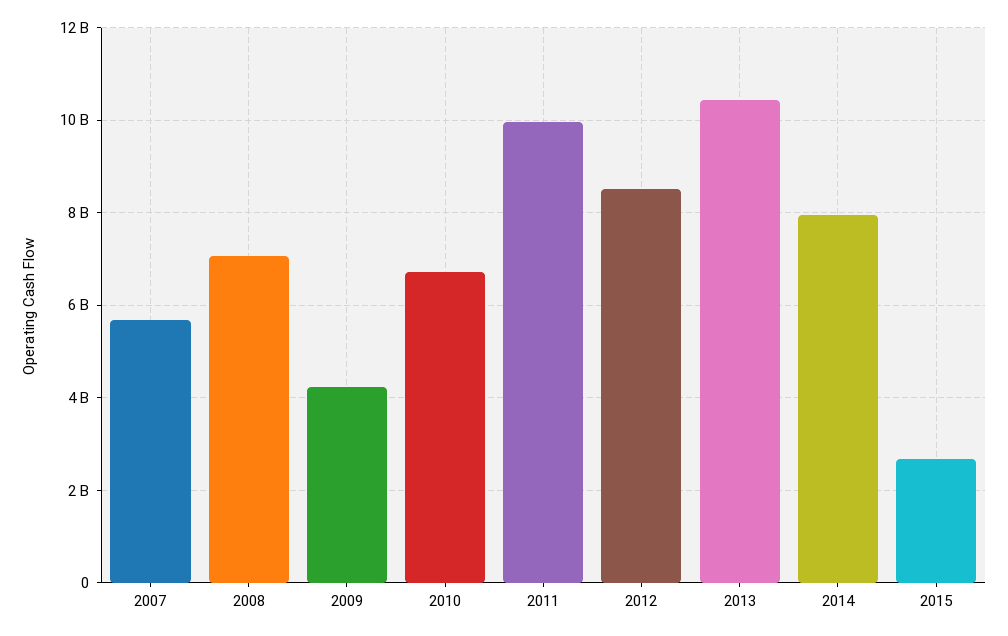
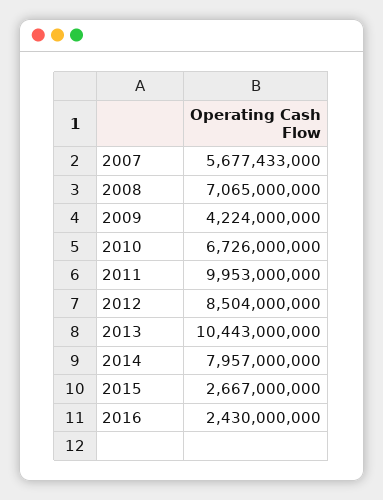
2016: none -> 2430000000

